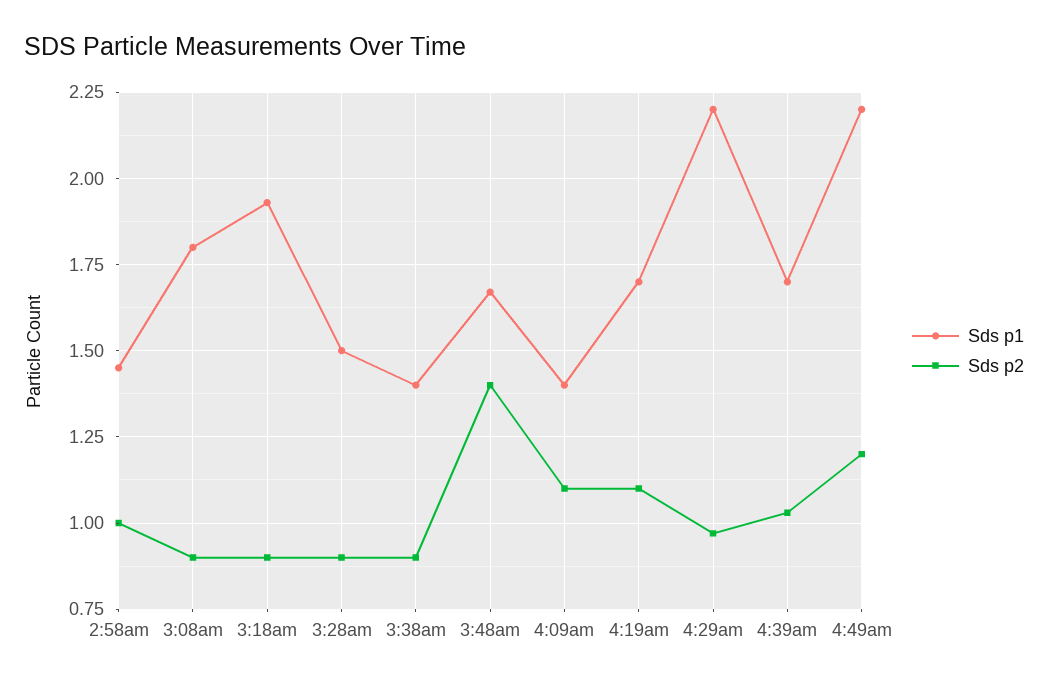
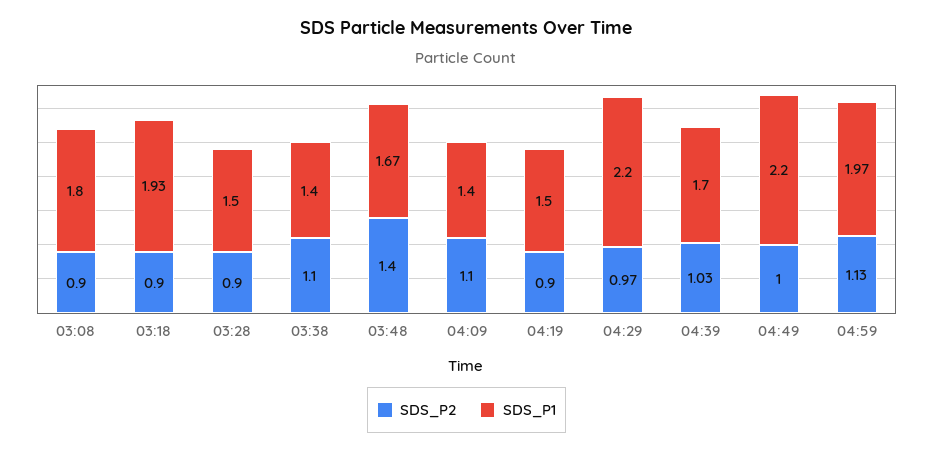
Sds p1, 2:58am: 1.45 -> none
Sds p2, 2:58am: 1 -> none
Sds p2, 3:38am: 0.9 -> 1.1
Sds p1, 4:19am: 1.7 -> 1.5
Sds p2, 4:19am: 1.1 -> 0.9
Sds p2, 4:49am: 1.2 -> 1
Sds p2, 04:59: none -> 1.13
Sds p1, 04:59: none -> 1.97

